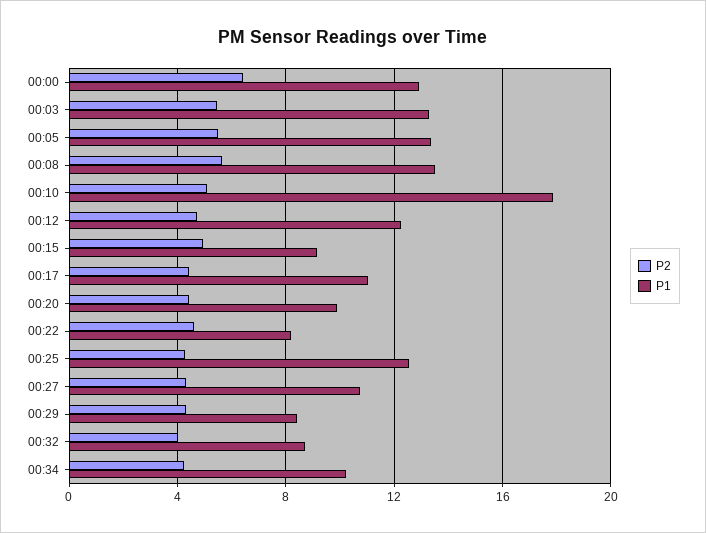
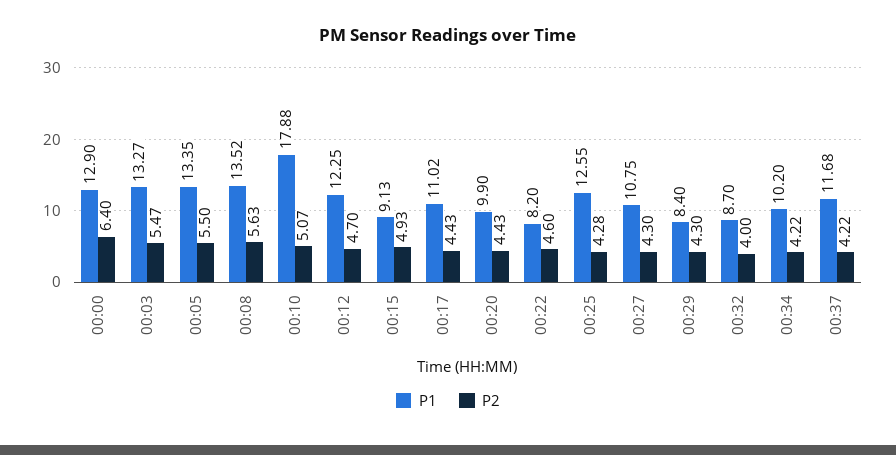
P1, 00:37: none -> 11.68
P2, 00:37: none -> 4.22

